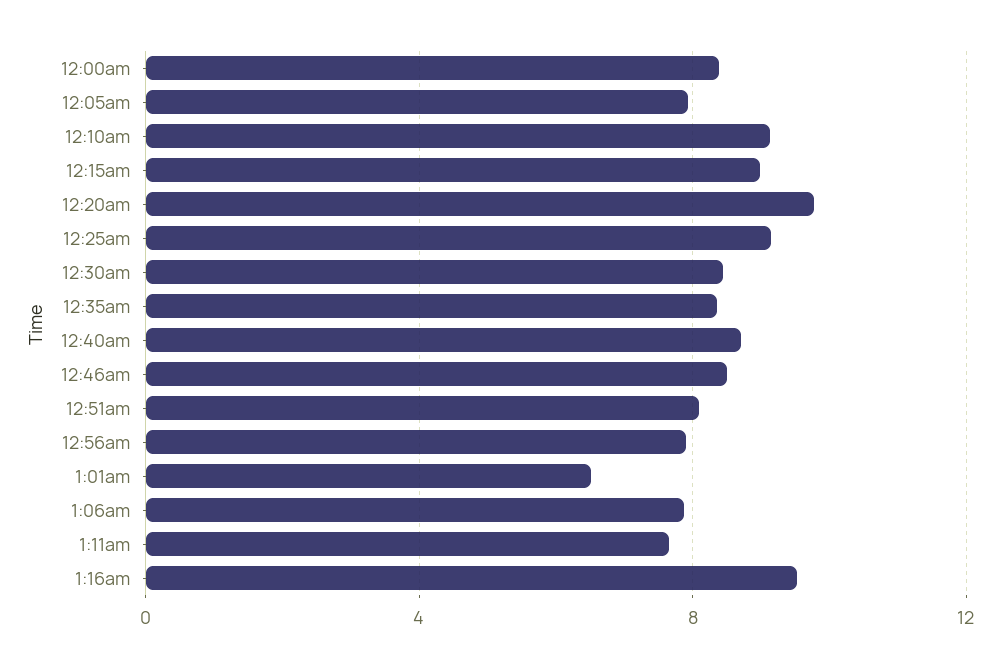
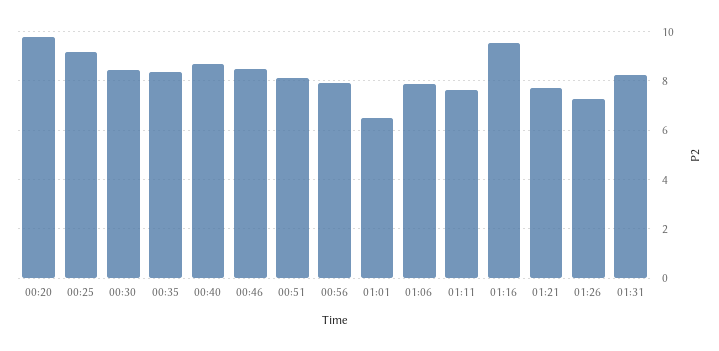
12:00am: 8.5 -> none
12:05am: 8 -> none
12:10am: 9 -> none
12:15am: 9 -> none
01:21: none -> 7.75
01:26: none -> 7.25
01:31: none -> 8.25

